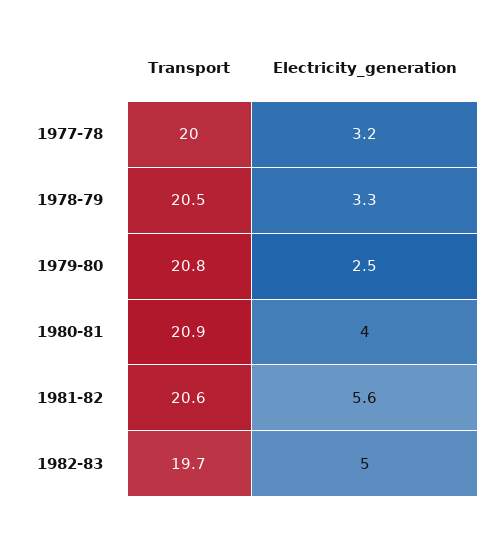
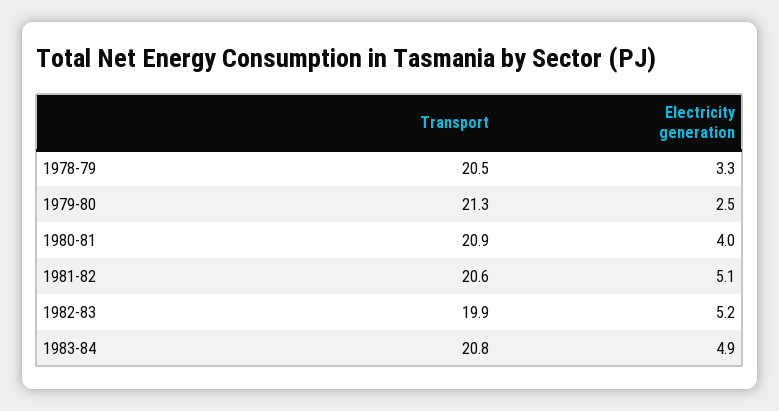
Transport, 1977-78: 20 -> none
Electricity_generation, 1977-78: 3.2 -> none
Transport, 1979-80: 20.8 -> 21.3
Electricity_generation, 1981-82: 5.6 -> 5.1
Transport, 1982-83: 19.7 -> 19.9
Electricity_generation, 1982-83: 5 -> 5.2
Transport, 1983-84: none -> 20.8
Electricity_generation, 1983-84: none -> 4.9

